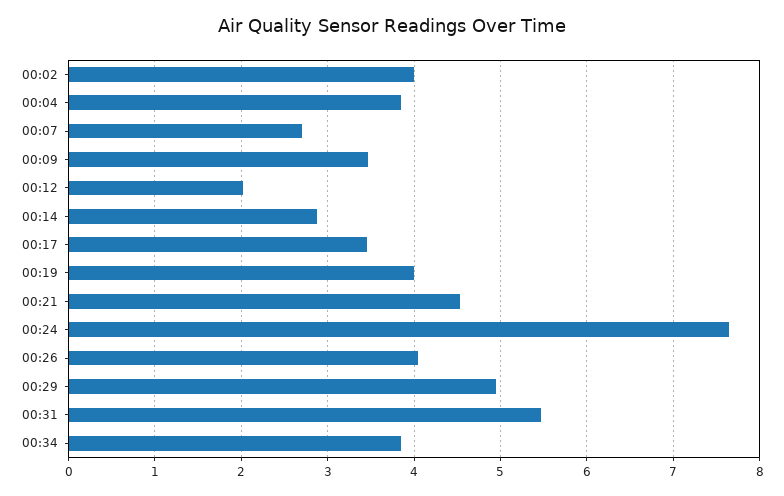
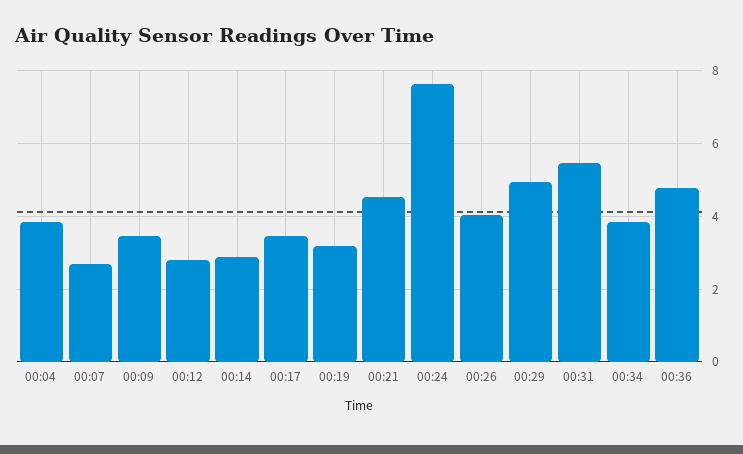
00:02: 4 -> none
00:12: 2 -> 2.8
00:19: 4 -> 3.2
00:36: none -> 4.8

